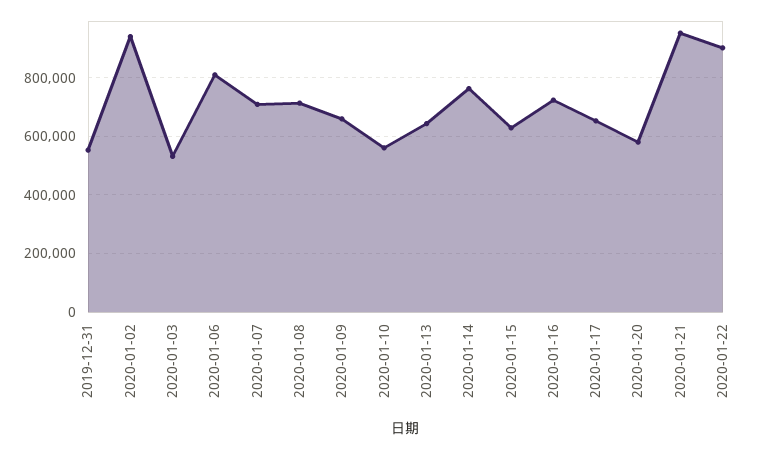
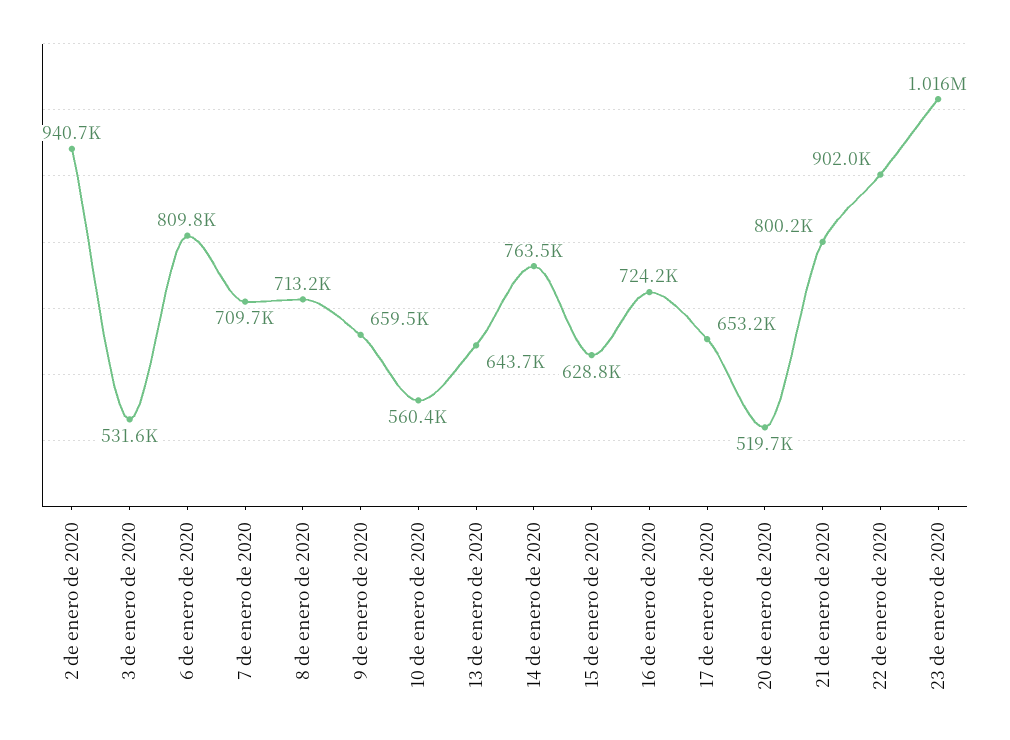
2019-12-31: 550000 -> none
2020-01-20: 575000 -> 519700
2020-01-21: 950000 -> 800200
23 de enero de 2020: none -> 1016000

